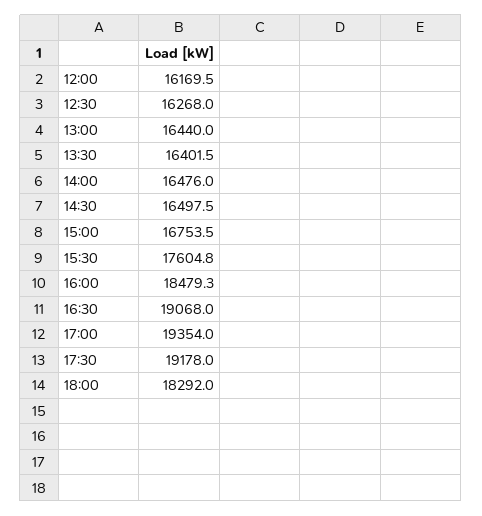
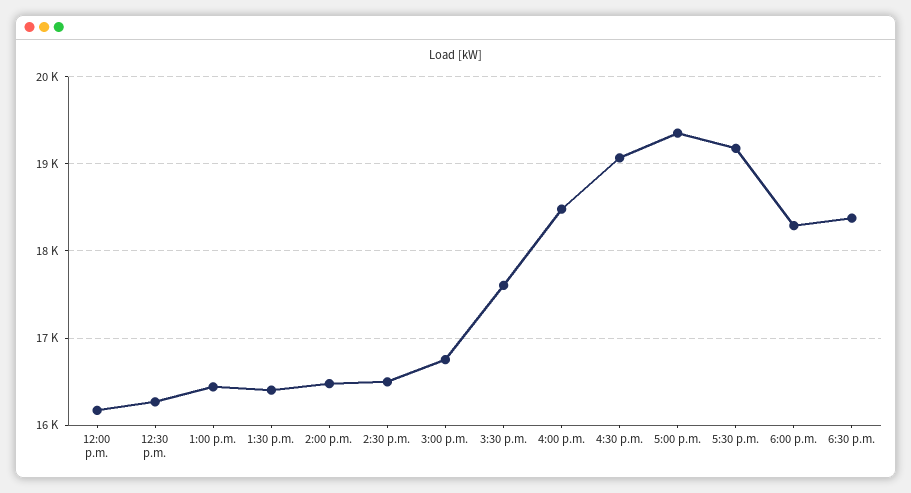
6:30 p.m.: none -> 18400

